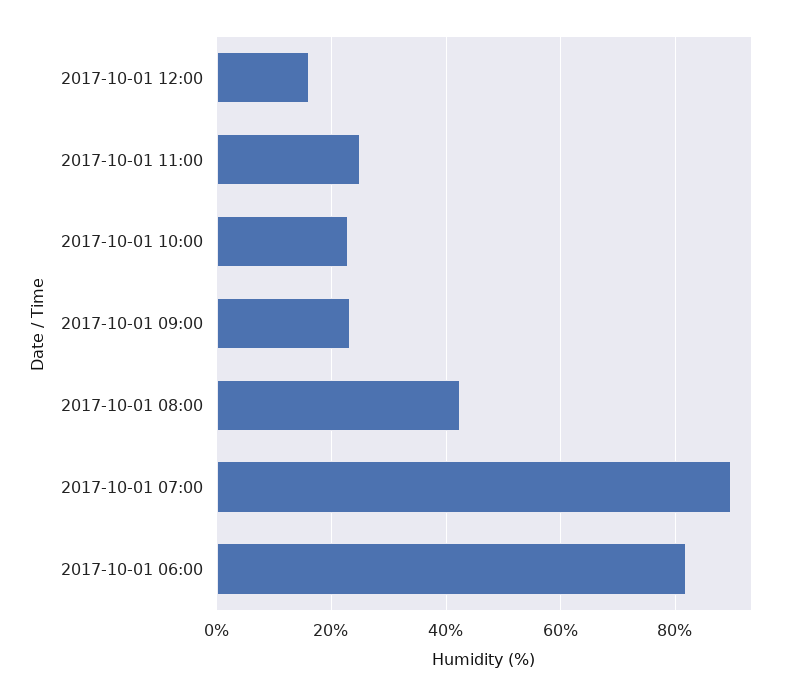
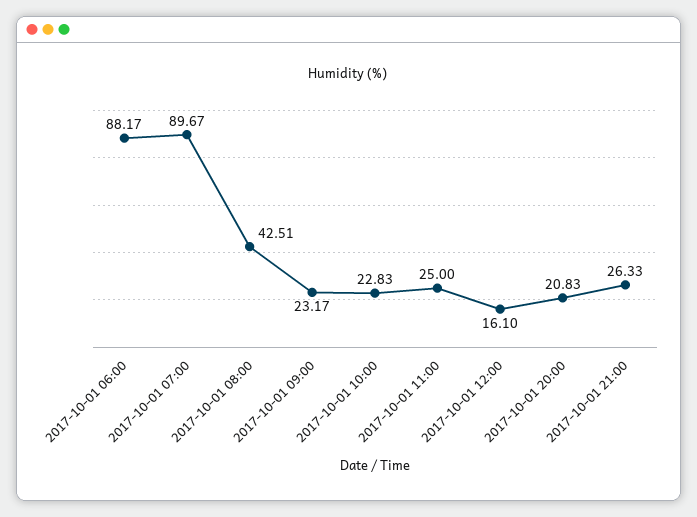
2017-10-01 06:00: 82 -> 88.17
2017-10-01 20:00: none -> 20.83
2017-10-01 21:00: none -> 26.33

